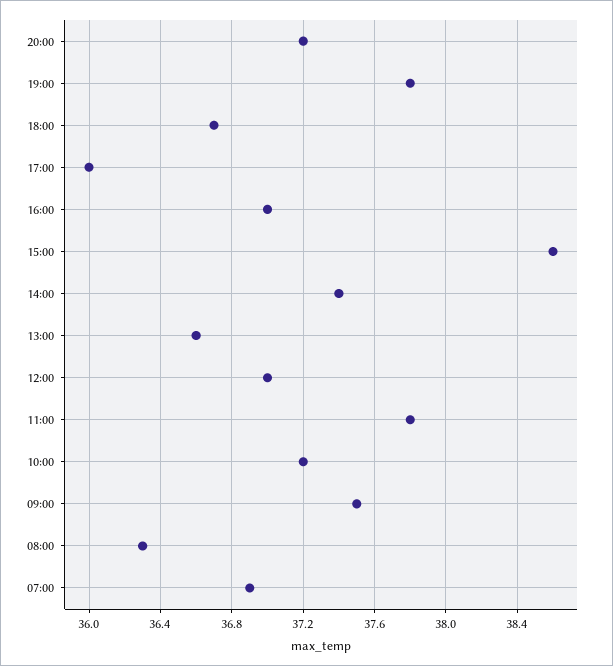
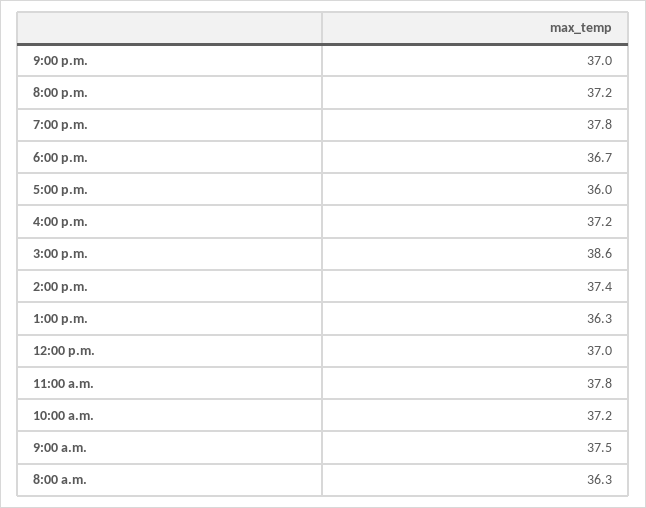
16:00: 37 -> 37.2
13:00: 36.6 -> 36.3
07:00: 36.9 -> none
9:00 p.m.: none -> 37

